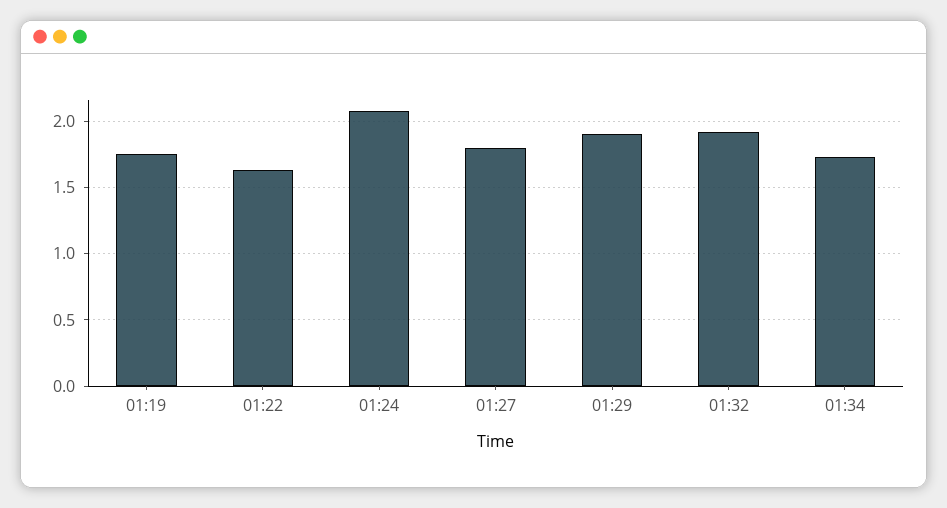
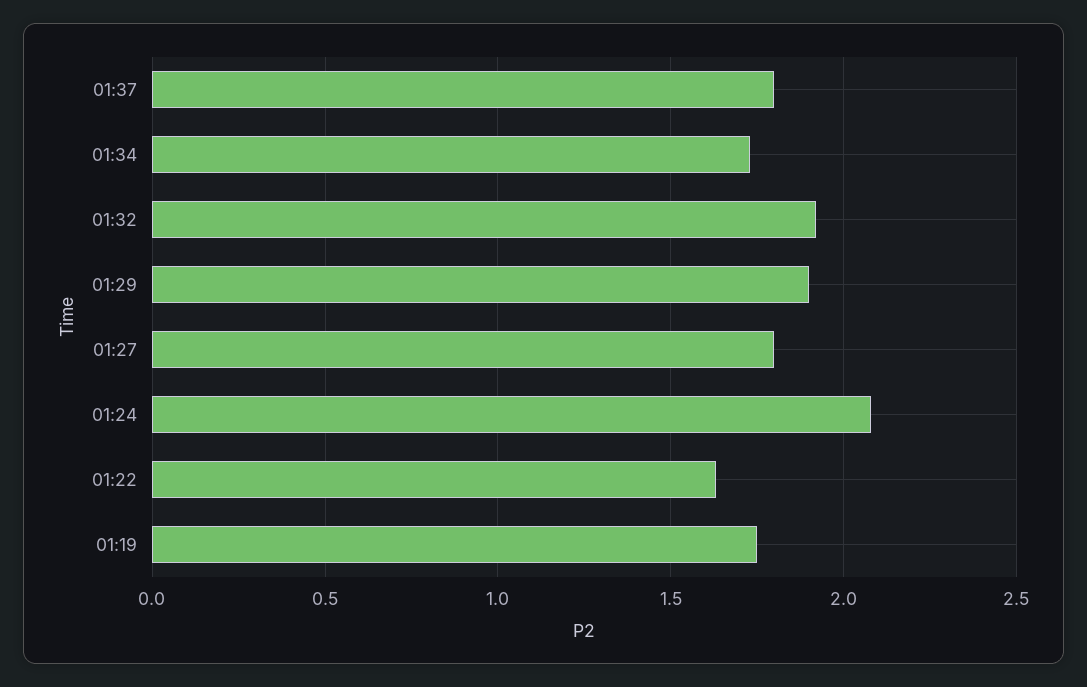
01:37: none -> 1.8

